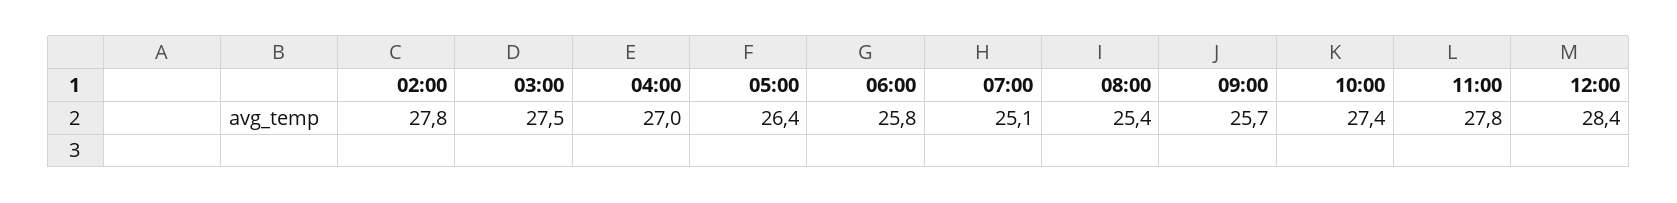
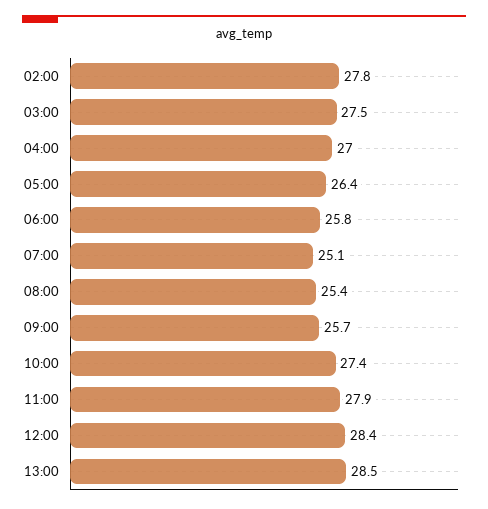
11:00: 27.8 -> 27.9
13:00: none -> 28.5

